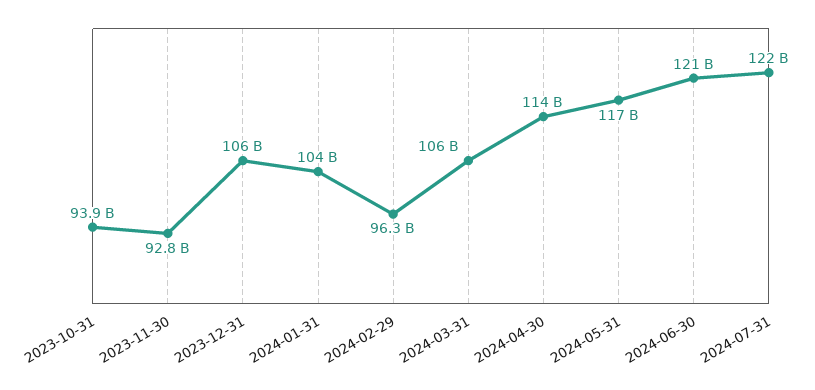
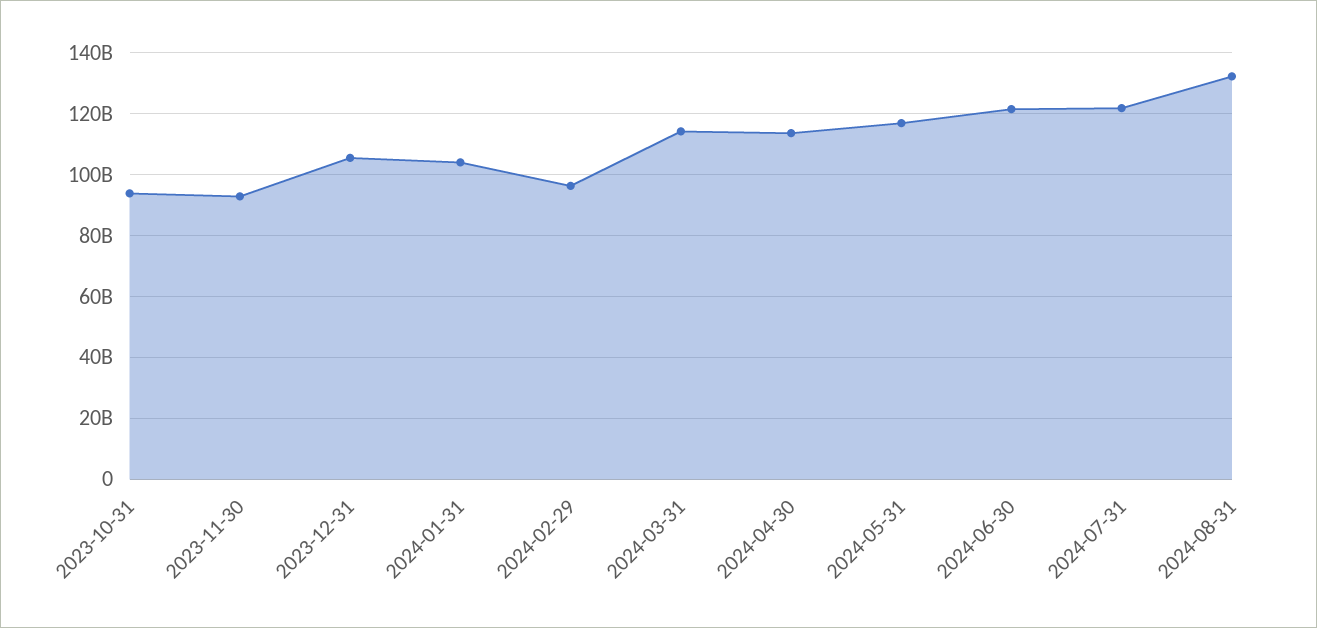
2024-03-31: 106000000000 -> 114000000000
2024-08-31: none -> 132000000000

